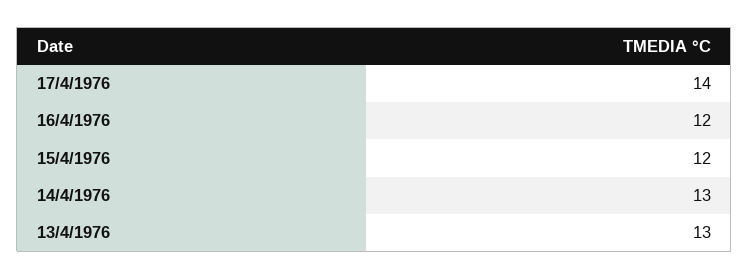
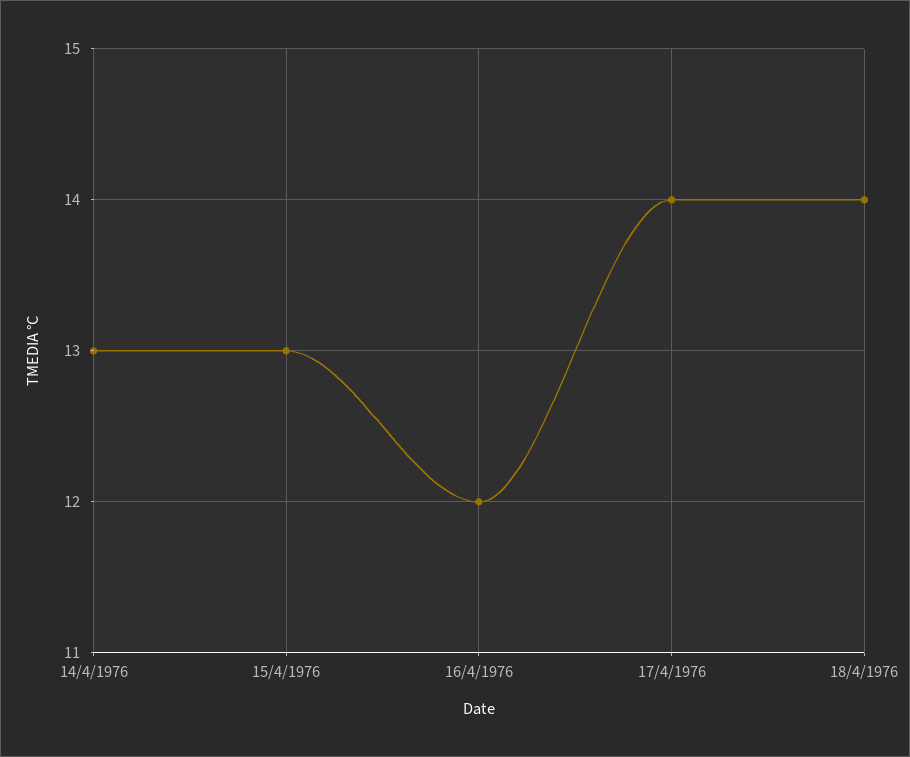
15/4/1976: 12 -> 13
13/4/1976: 13 -> none
18/4/1976: none -> 14

